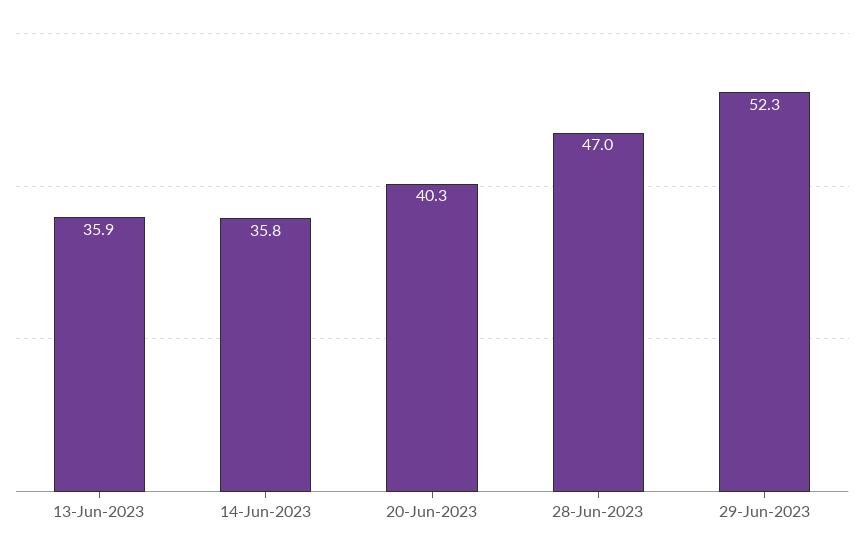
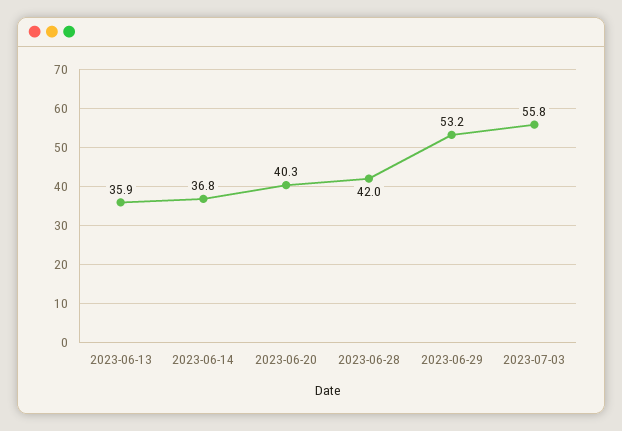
14-Jun-2023: 35.8 -> 36.8
28-Jun-2023: 47 -> 42
29-Jun-2023: 52.3 -> 53.2
2023-07-03: none -> 55.8

